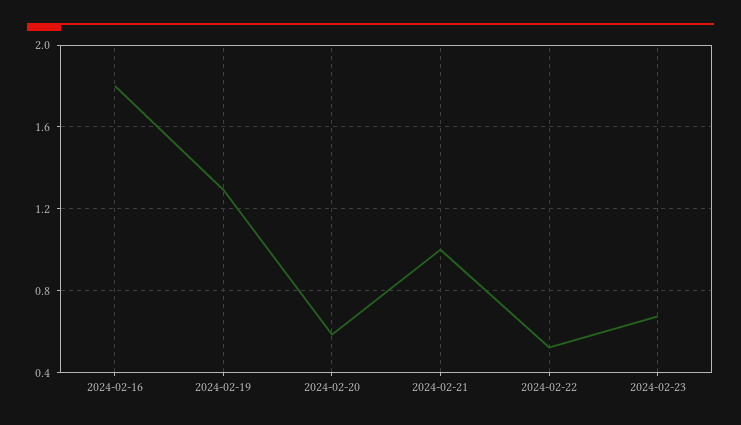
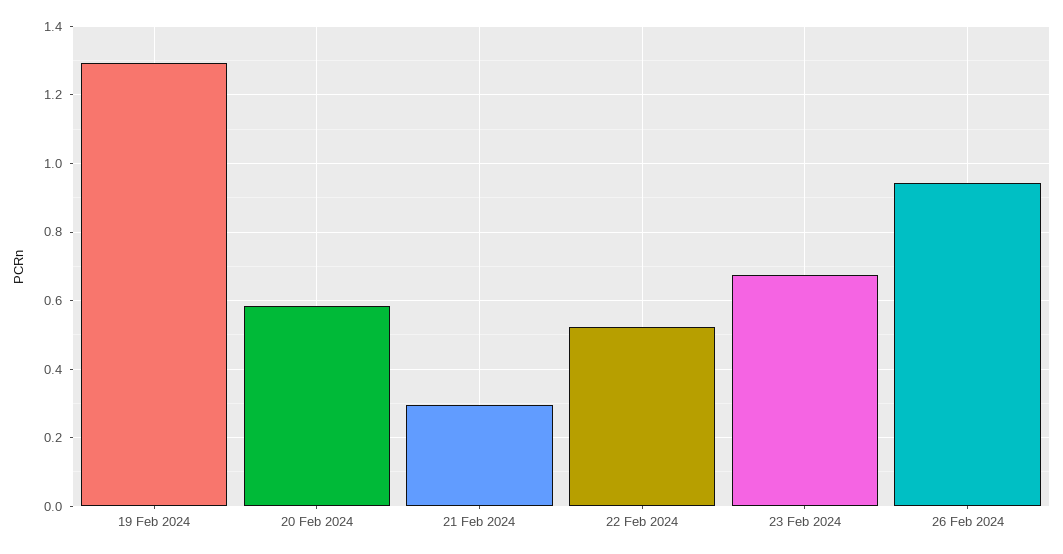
2024-02-16: 1.8 -> none
2024-02-21: 1 -> 0.3
26 Feb 2024: none -> 0.94

